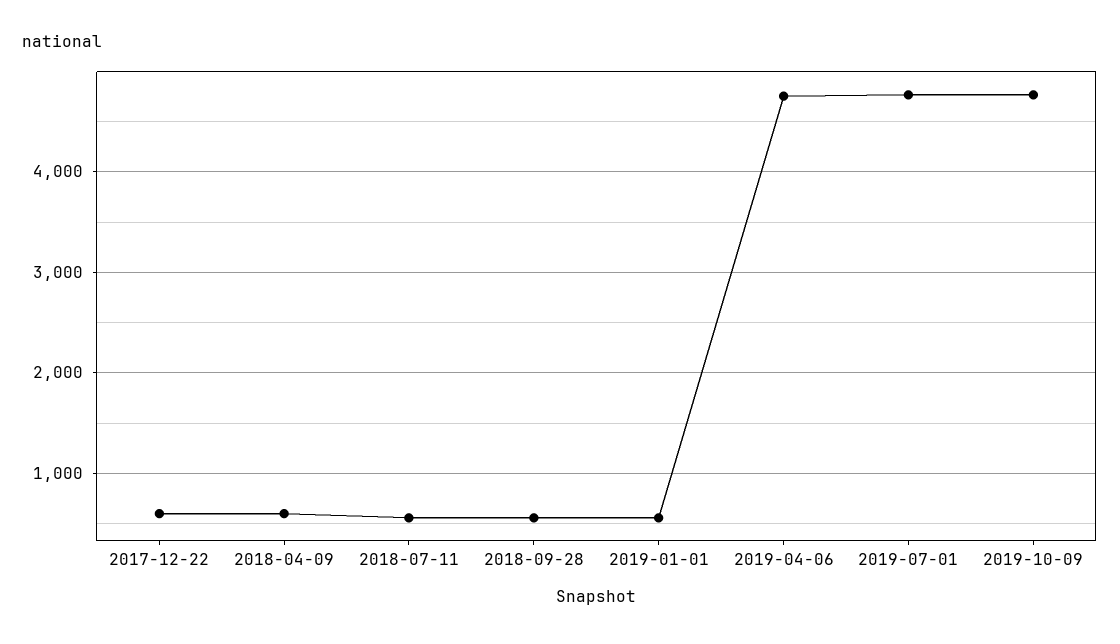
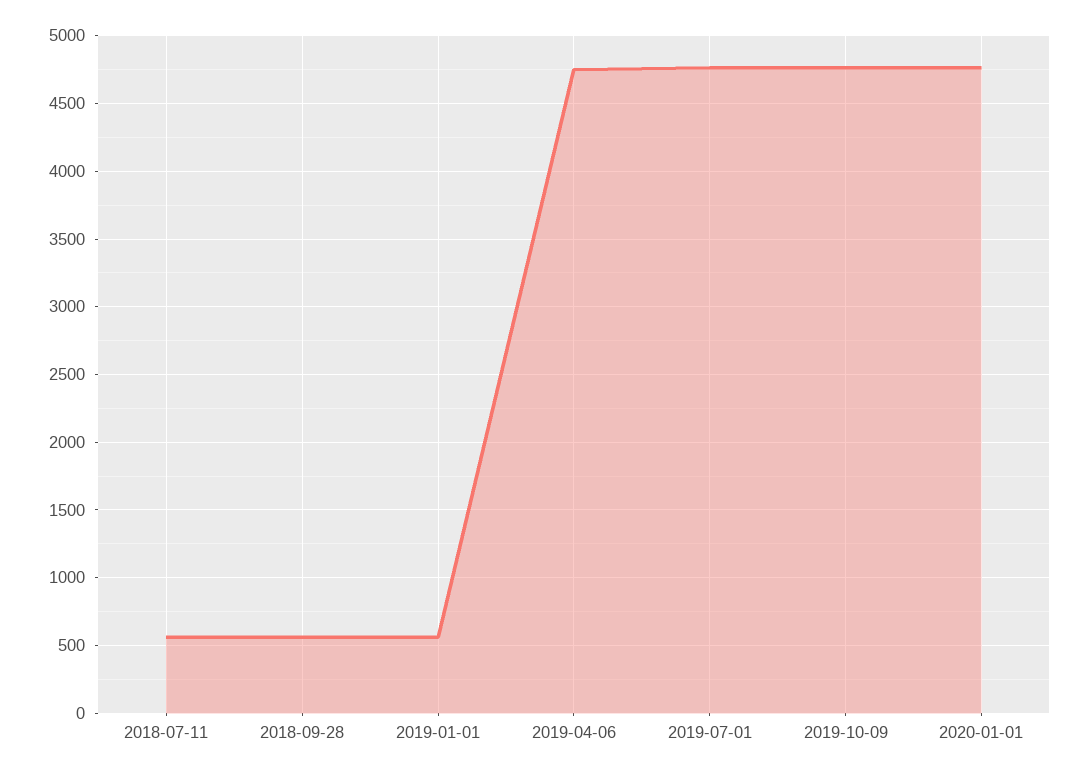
2017-12-22: 600 -> none
2018-04-09: 600 -> none
2020-01-01: none -> 4750

